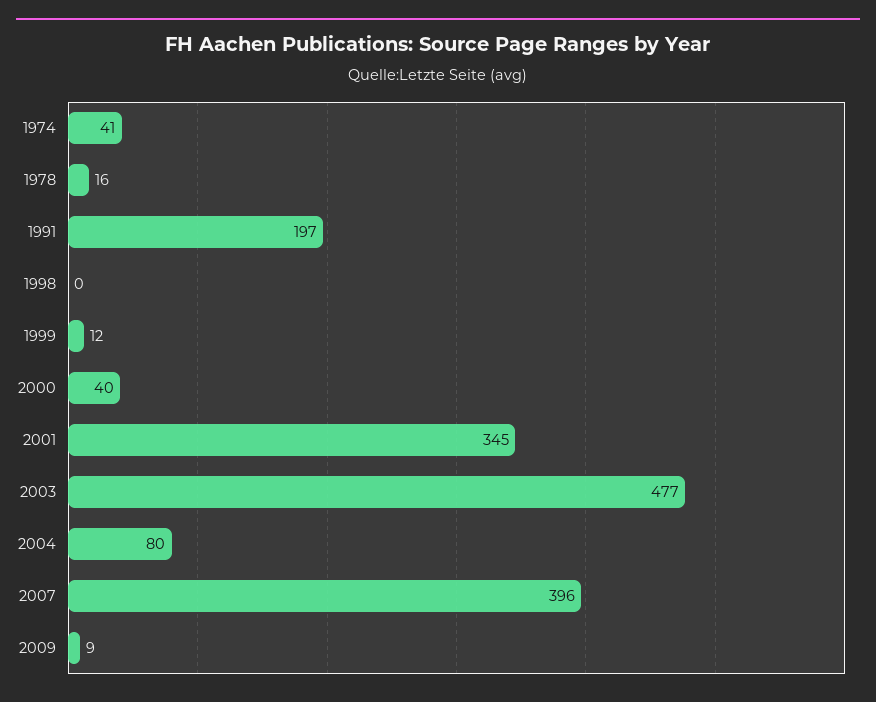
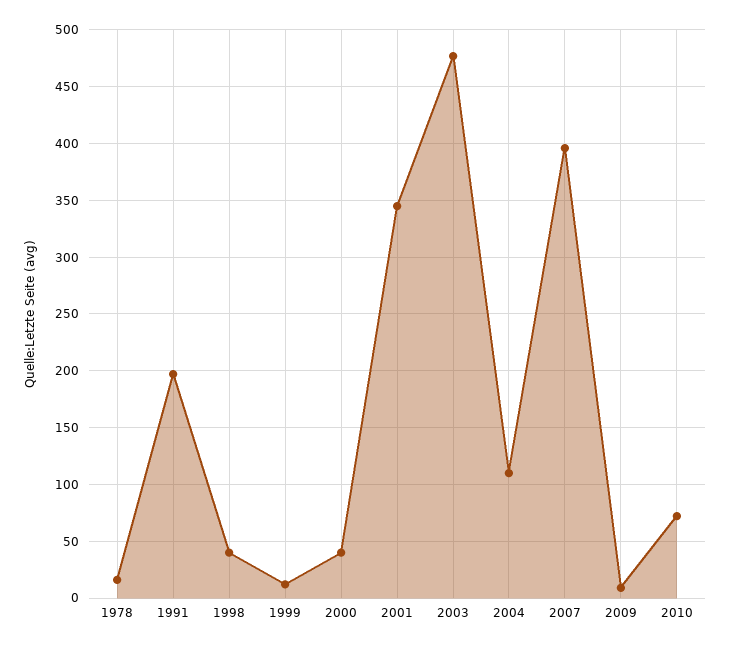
1974: 41 -> none
1998: 0 -> 40
2004: 80 -> 110
2010: none -> 70

